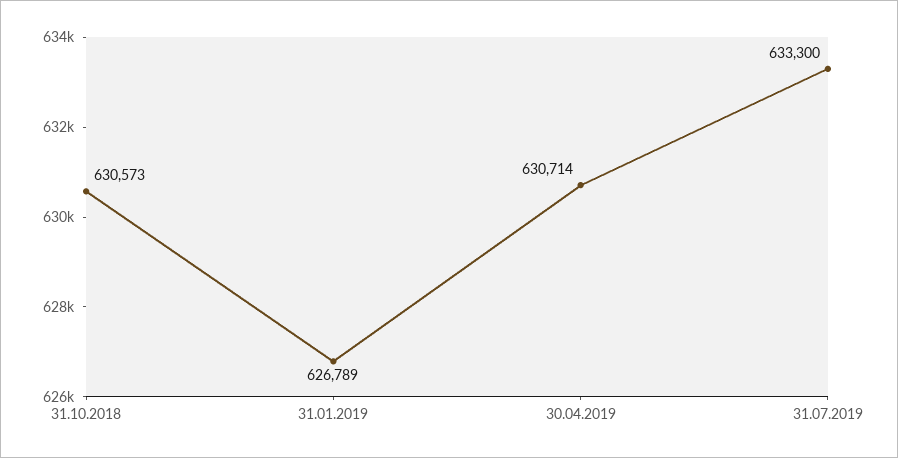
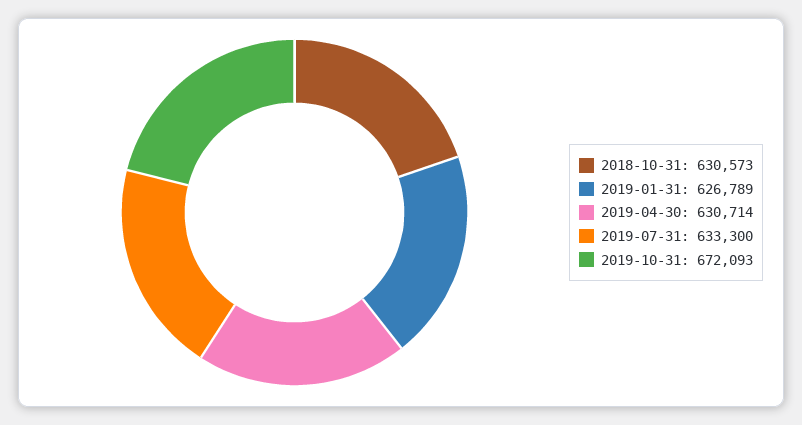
2019-10-31: none -> 672093

